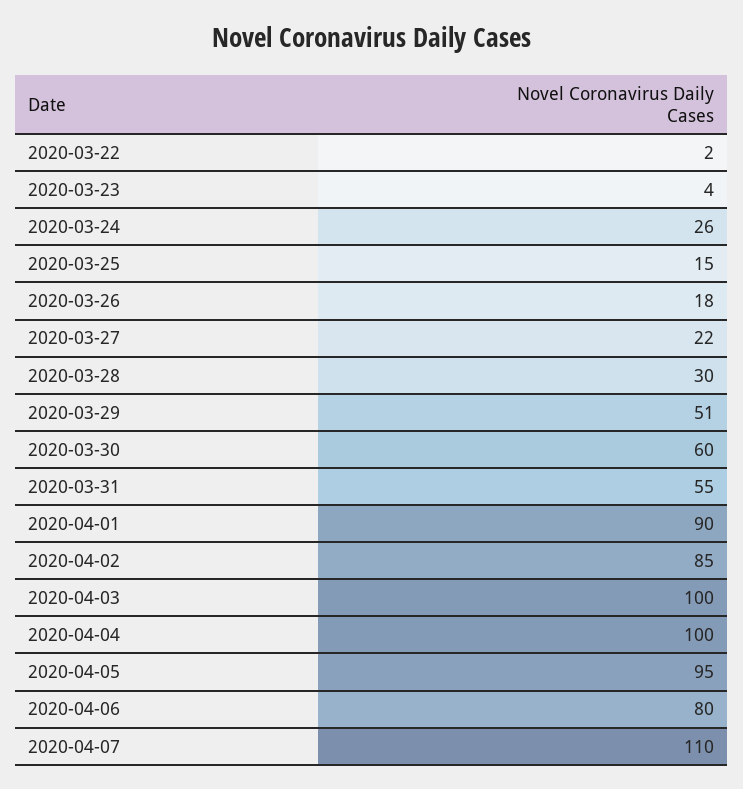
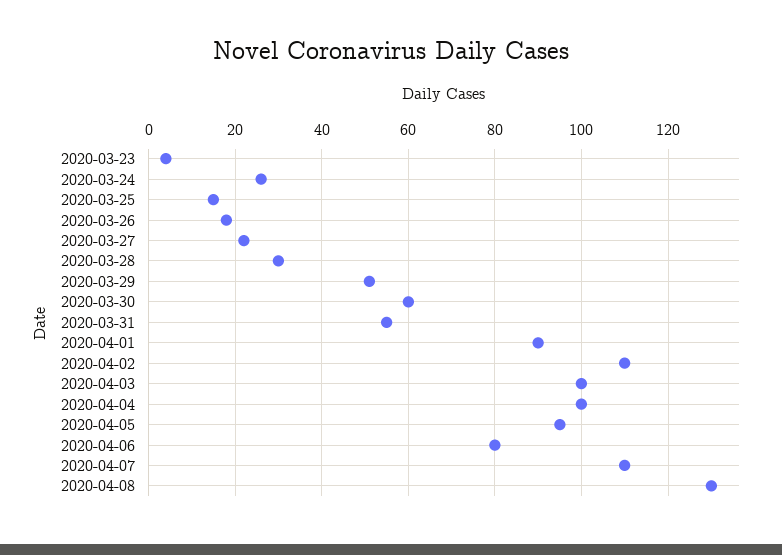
2020-03-22: 2 -> none
2020-04-02: 85 -> 110
2020-04-08: none -> 130

